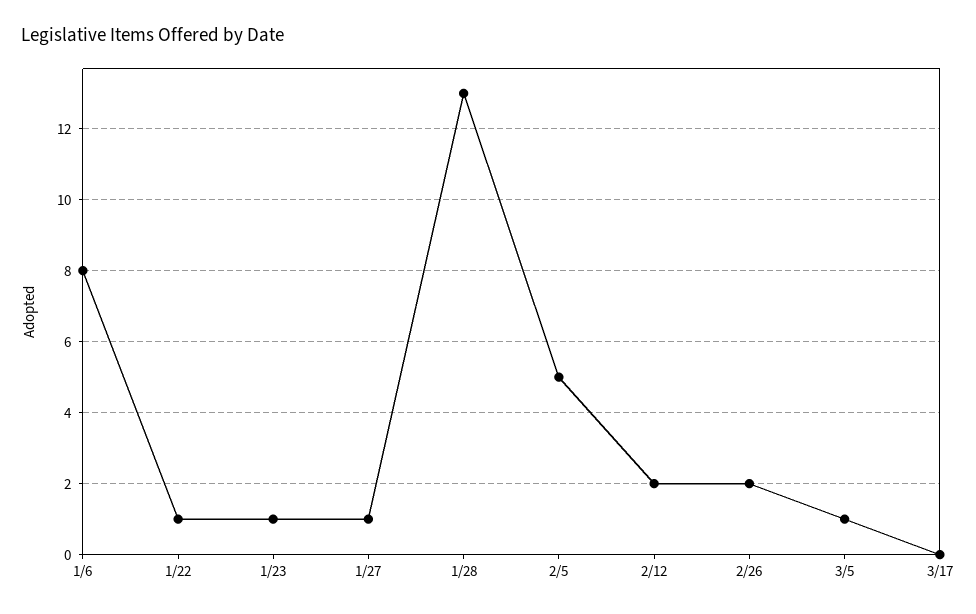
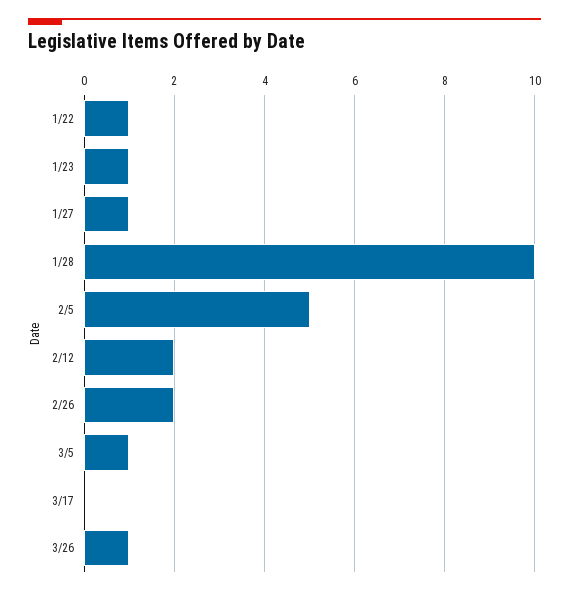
1/6: 8 -> none
1/28: 13 -> 10
3/26: none -> 1

